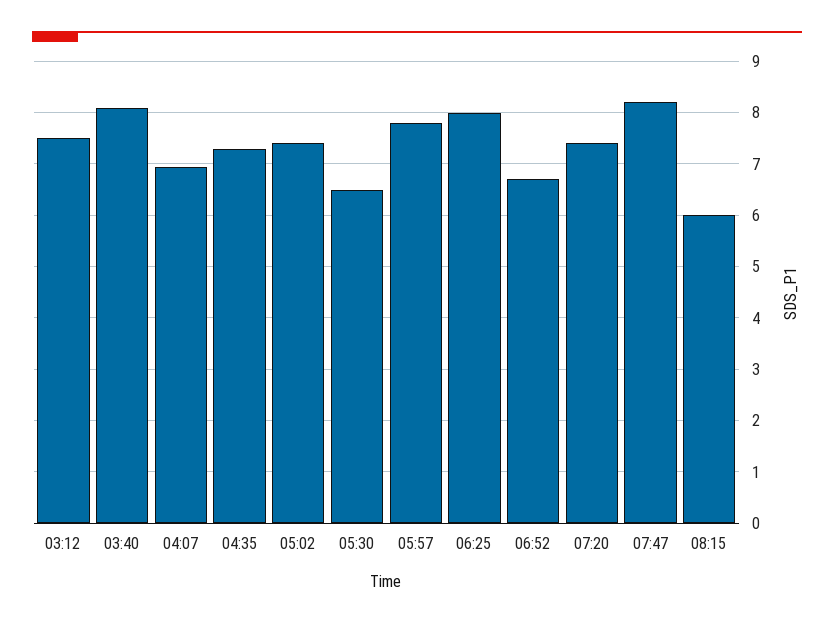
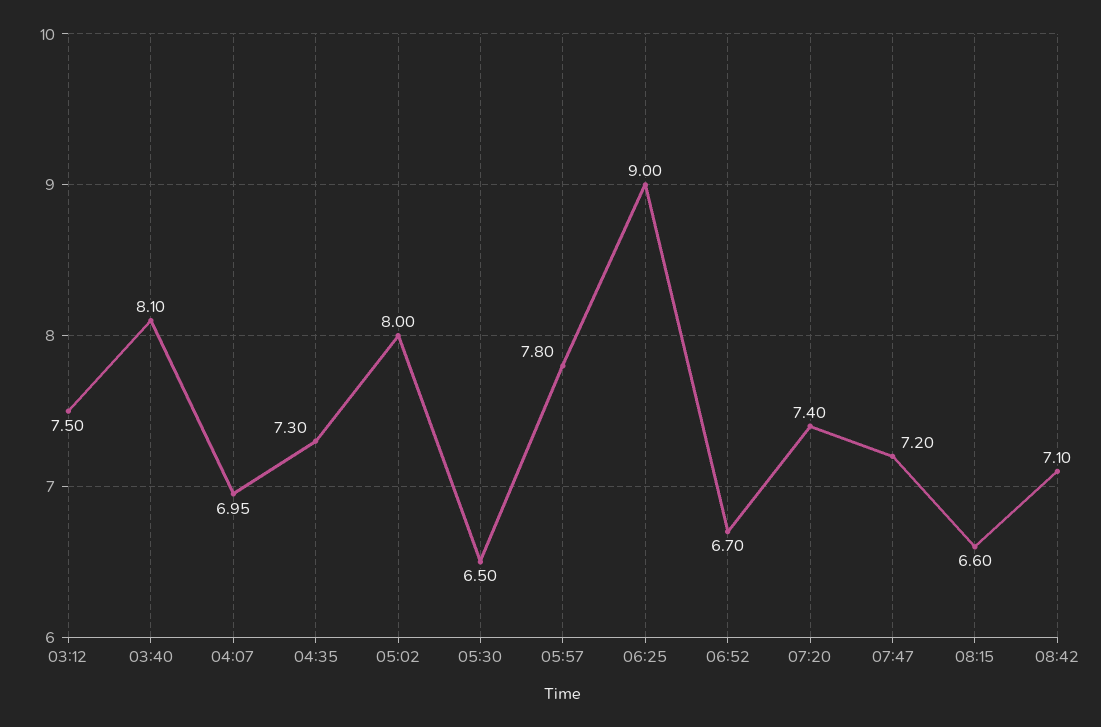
05:02: 7.4 -> 8
06:25: 8 -> 9
07:47: 8.2 -> 7.2
08:15: 6 -> 6.6
08:42: none -> 7.1

